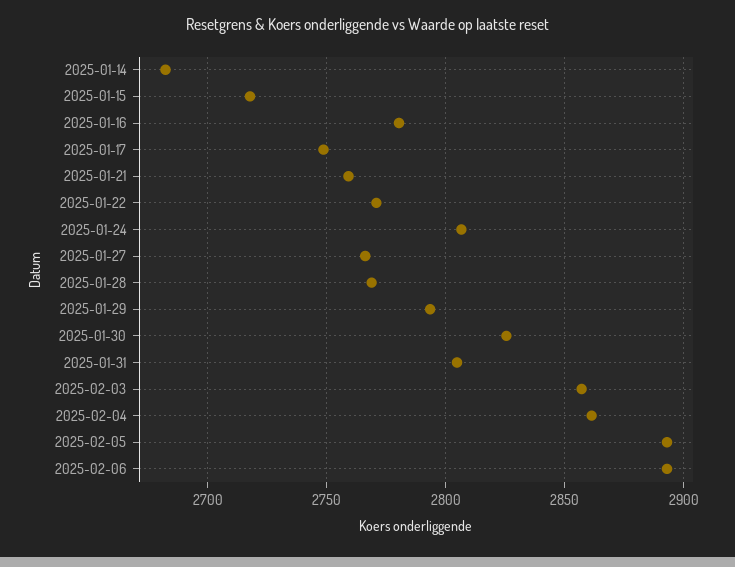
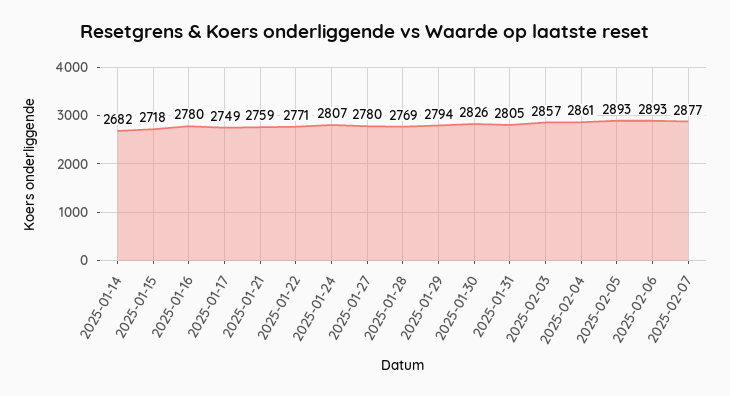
2025-01-27: 2765 -> 2780
2025-02-07: none -> 2877

